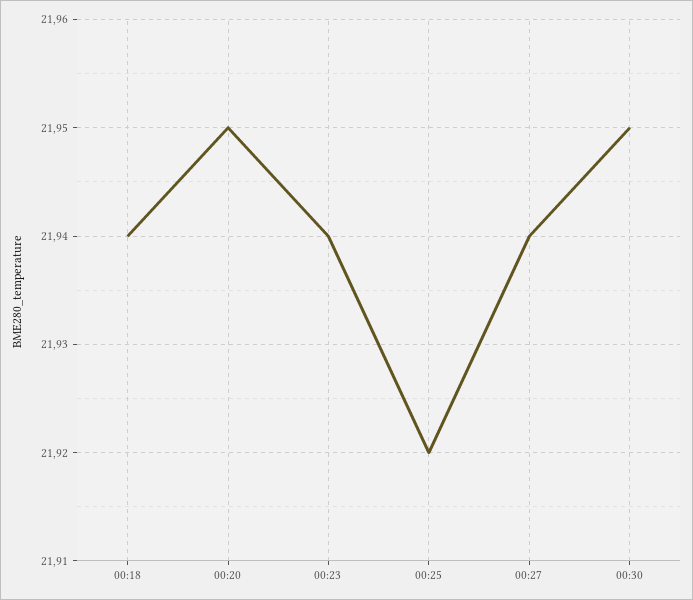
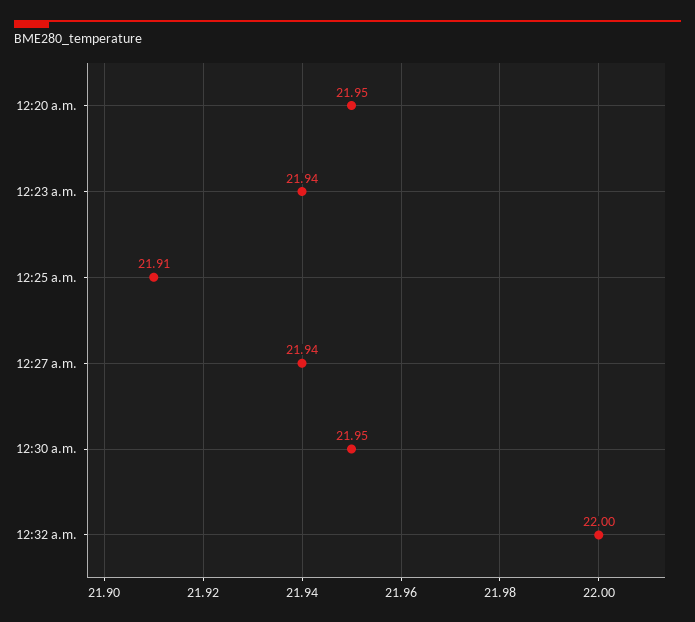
00:18: 21.94 -> none
00:25: 21.92 -> 21.91
12:32 a.m.: none -> 22

